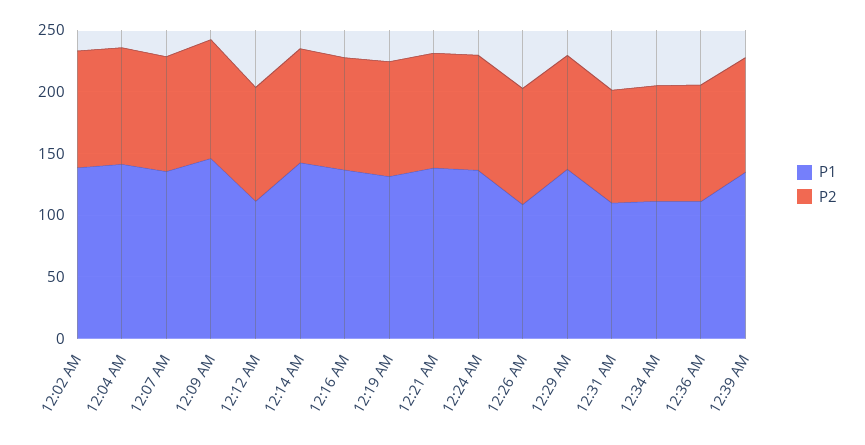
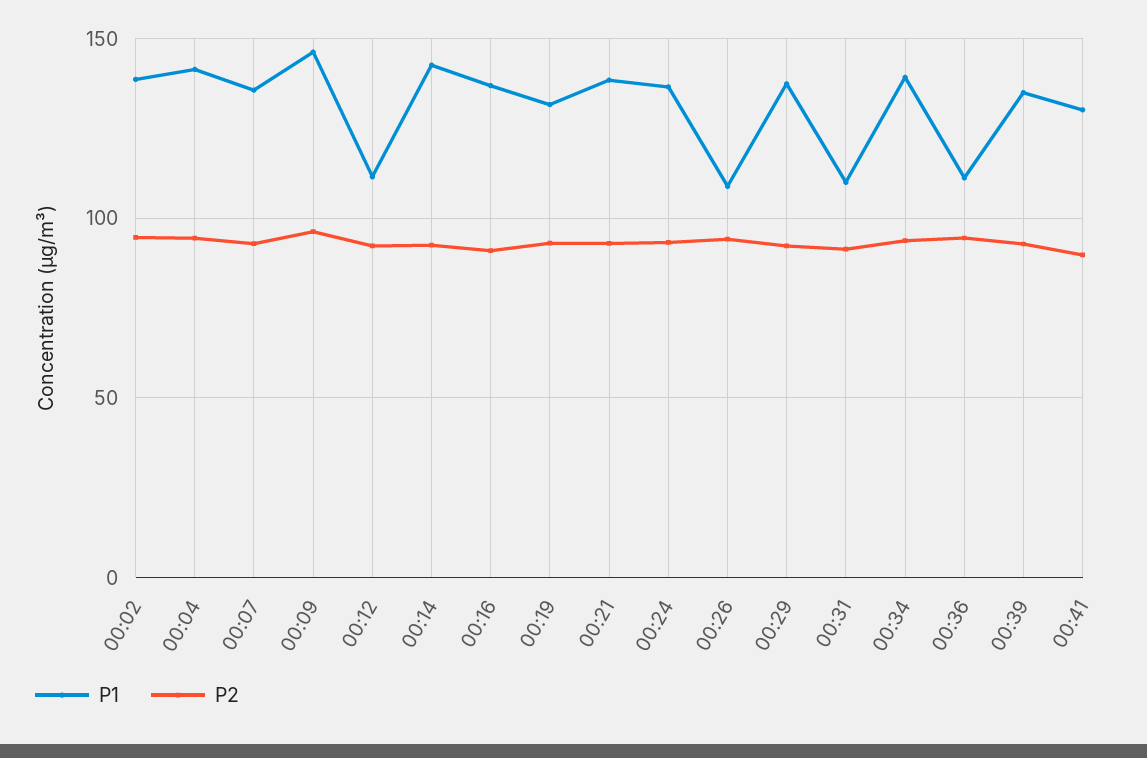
P1, 12:34 AM: 110 -> 140
P1, 00:41: none -> 130
P2, 00:41: none -> 90

